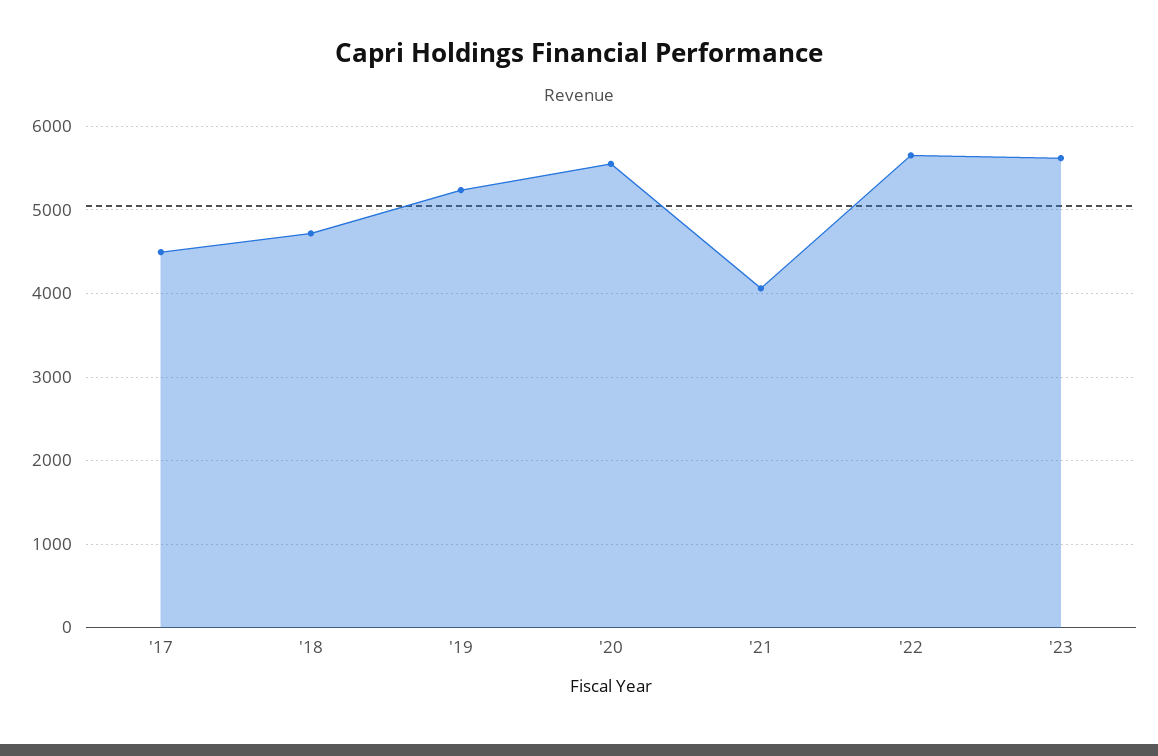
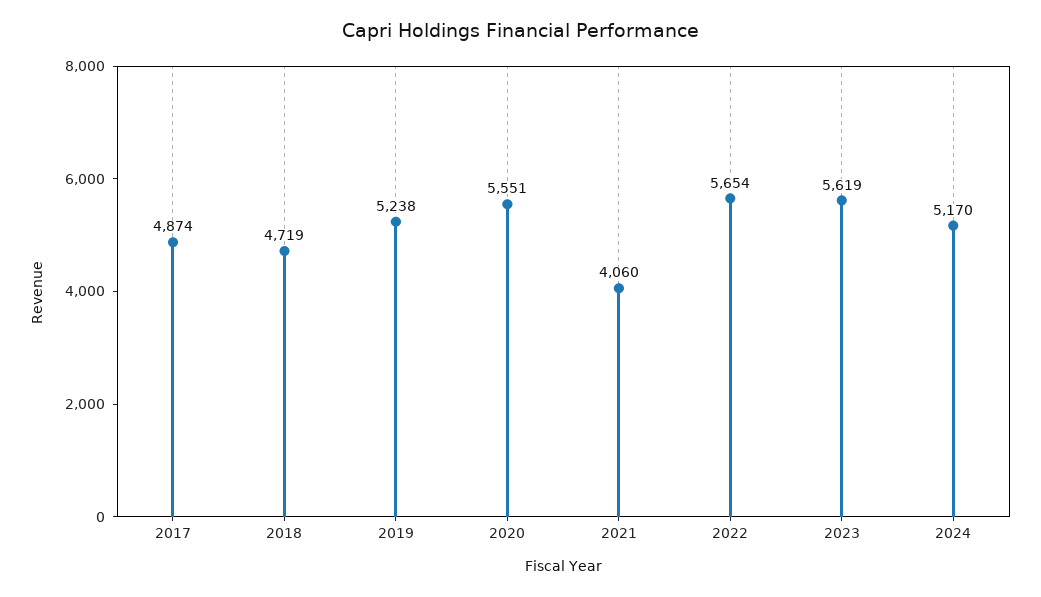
'17: 4500 -> 4874
2024: none -> 5170

